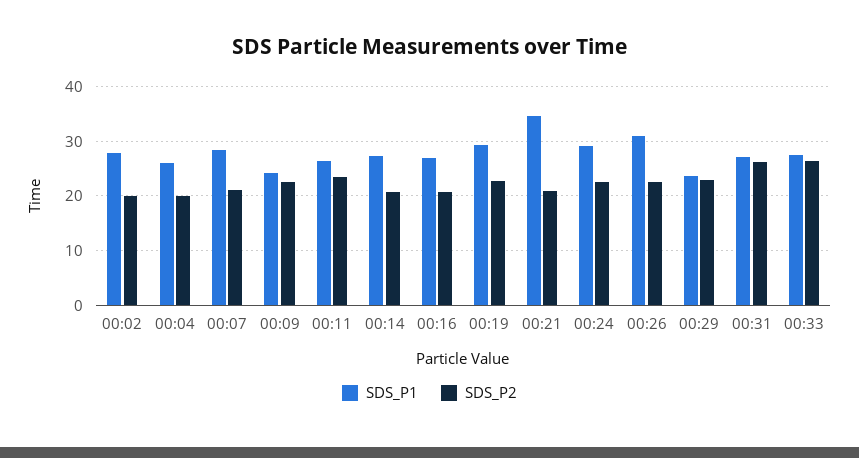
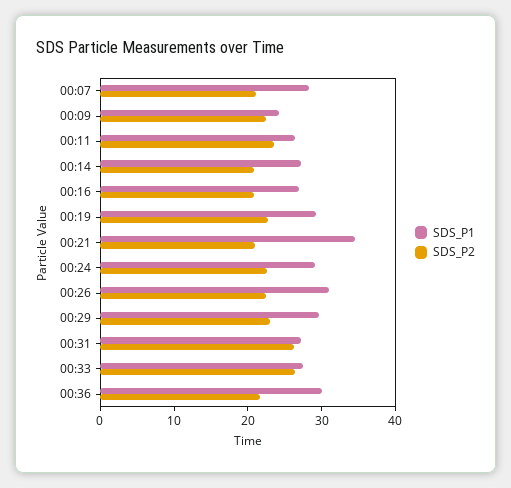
SDS_P1, 00:02: 28 -> none
SDS_P2, 00:02: 20 -> none
SDS_P1, 00:04: 26 -> none
SDS_P2, 00:04: 20 -> none
SDS_P1, 00:29: 24 -> 30
SDS_P1, 00:36: none -> 30
SDS_P2, 00:36: none -> 22

